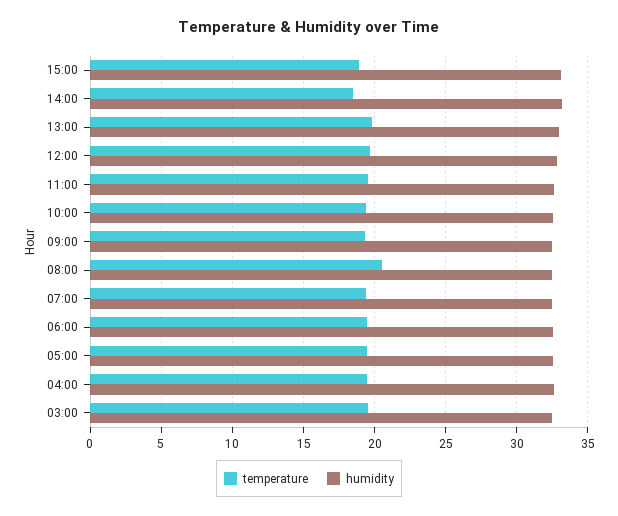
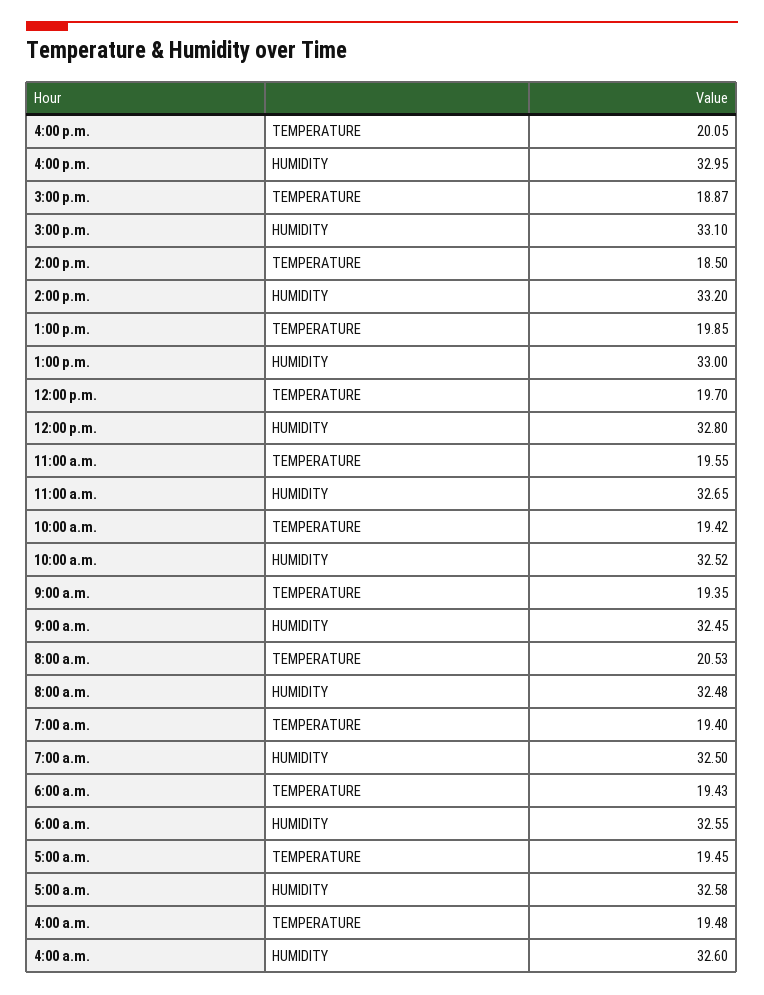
temperature, 03:00: 19.5 -> none
humidity, 03:00: 32.5 -> none
temperature, 4:00 p.m.: none -> 20.05
humidity, 4:00 p.m.: none -> 32.95

